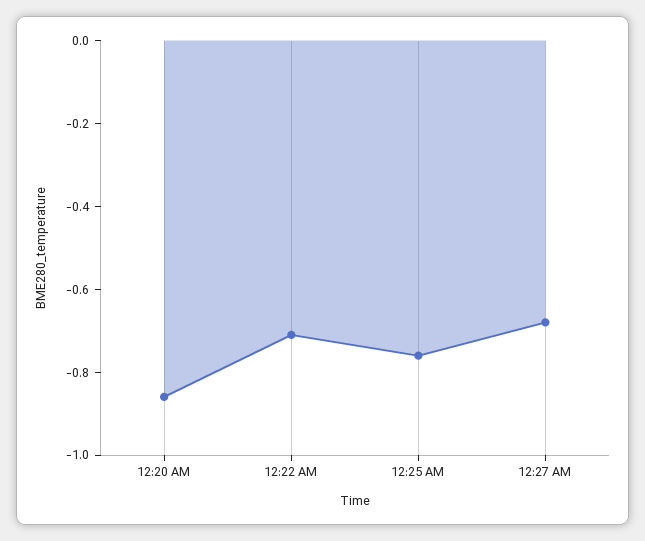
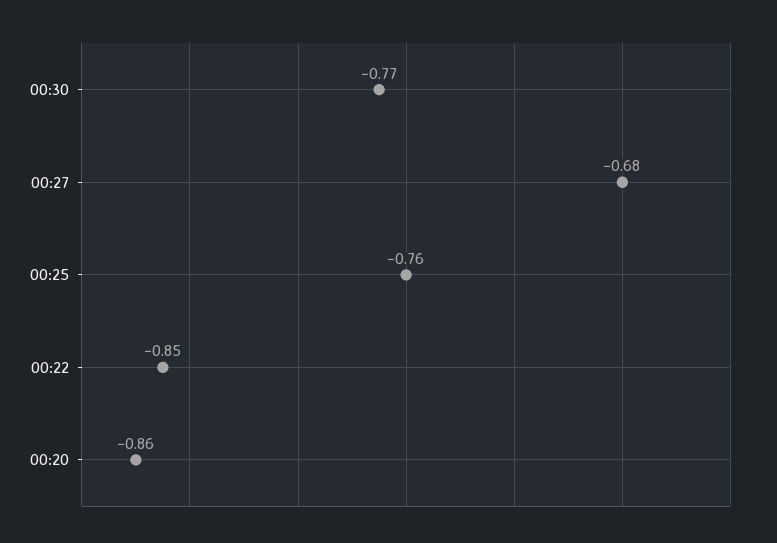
12:22 AM: -0.7 -> -0.85
00:30: none -> -0.77

